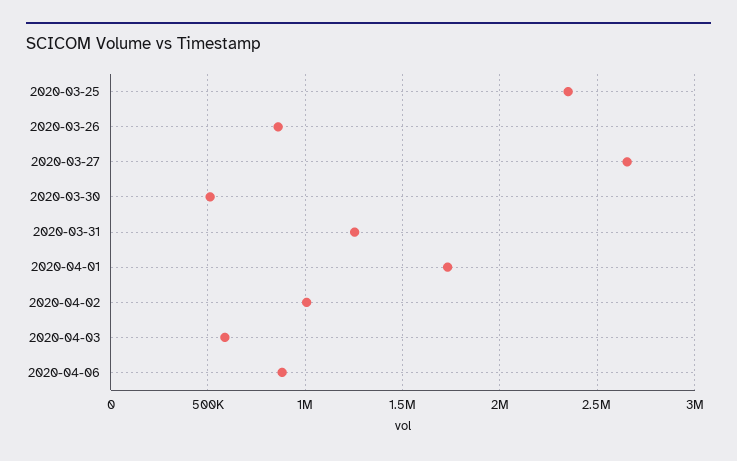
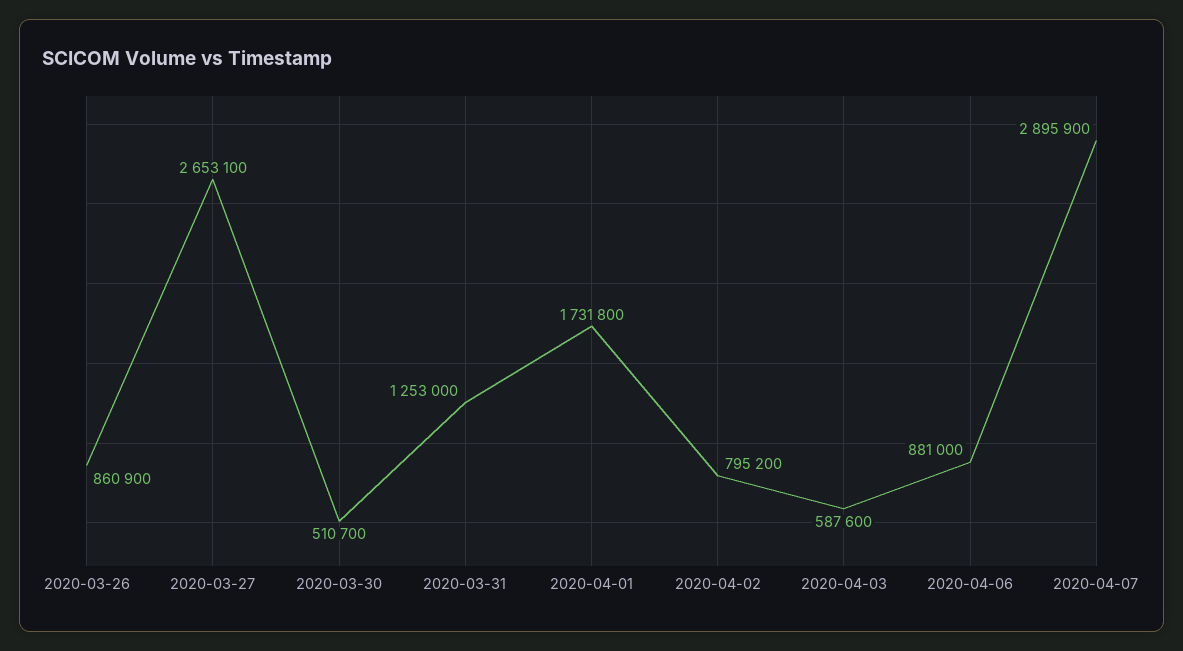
2020-03-25: 2350000 -> none
2020-04-02: 1000000 -> 795200
2020-04-07: none -> 2895900

